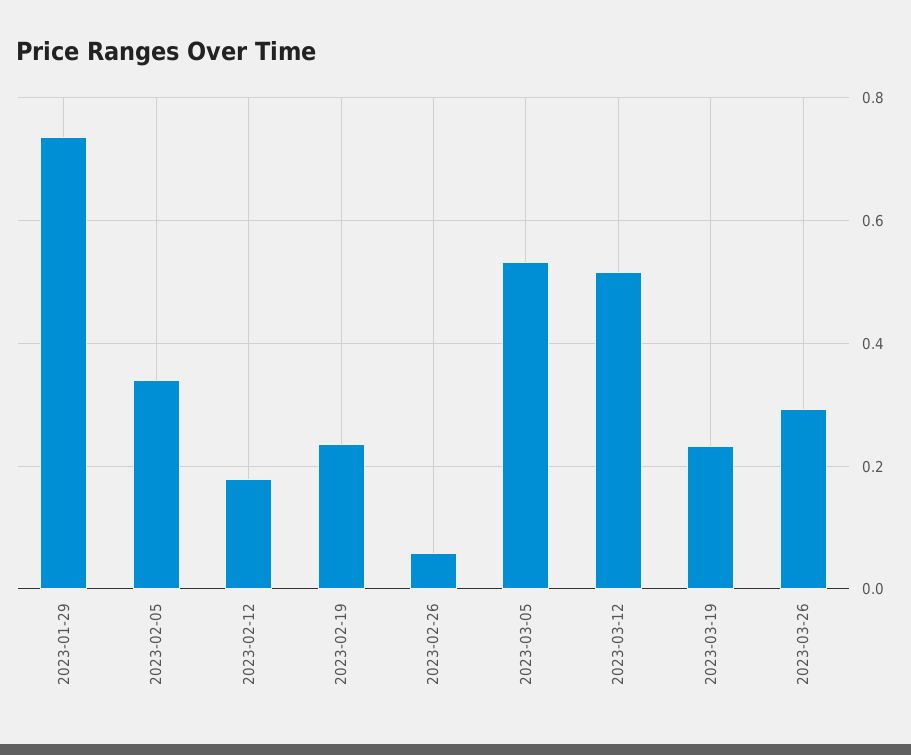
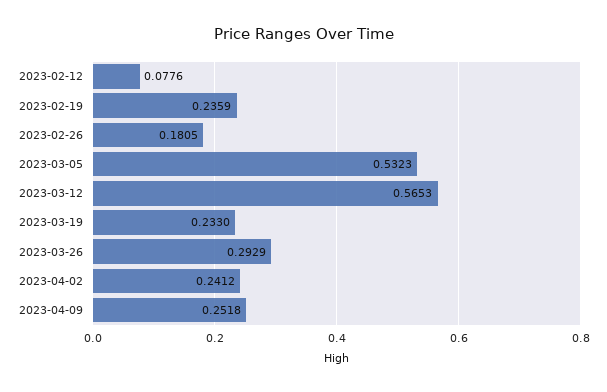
2023-01-29: 0.74 -> none
2023-02-05: 0.34 -> none
2023-02-12: 0.18 -> 0.0776
2023-02-26: 0.06 -> 0.1805
2023-03-12: 0.52 -> 0.5653
2023-04-02: none -> 0.2412
2023-04-09: none -> 0.2518

